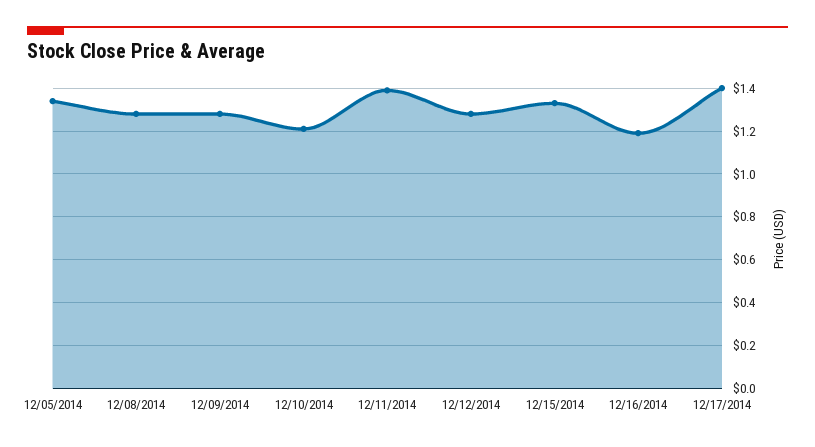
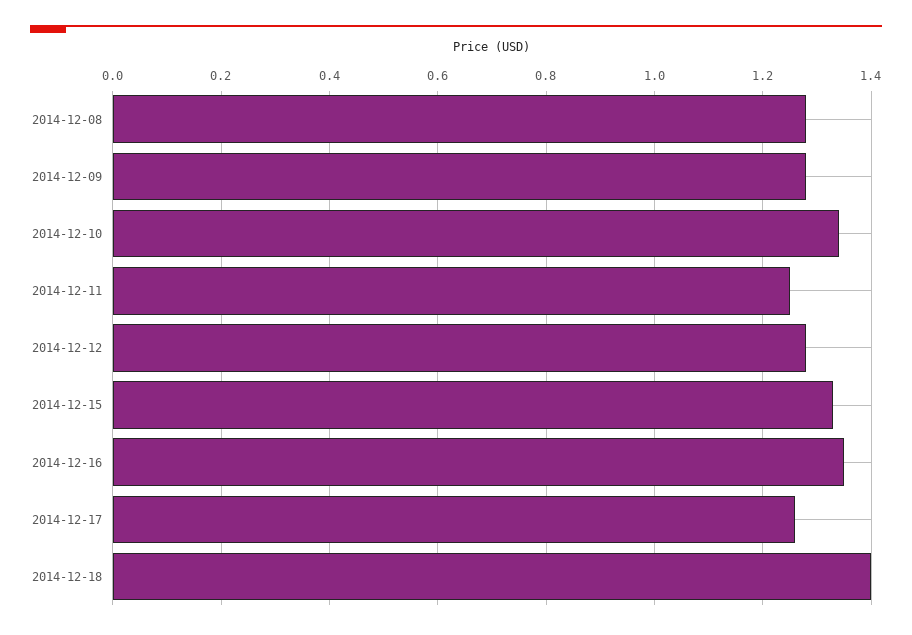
12/05/2014: 1.35 -> none
12/10/2014: 1.2 -> 1.35
12/11/2014: 1.4 -> 1.25
12/16/2014: 1.2 -> 1.35
12/17/2014: 1.4 -> 1.25
2014-12-18: none -> 1.4

